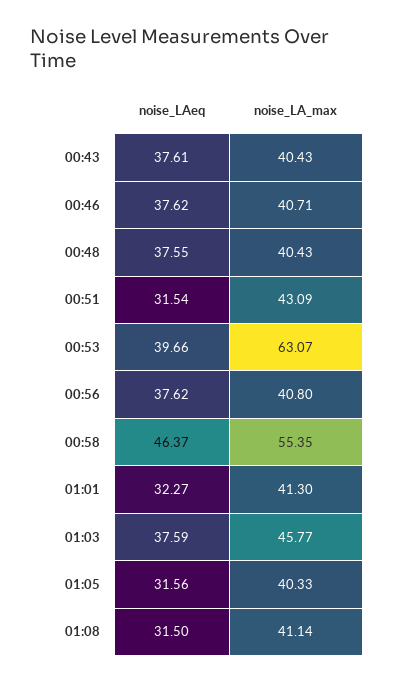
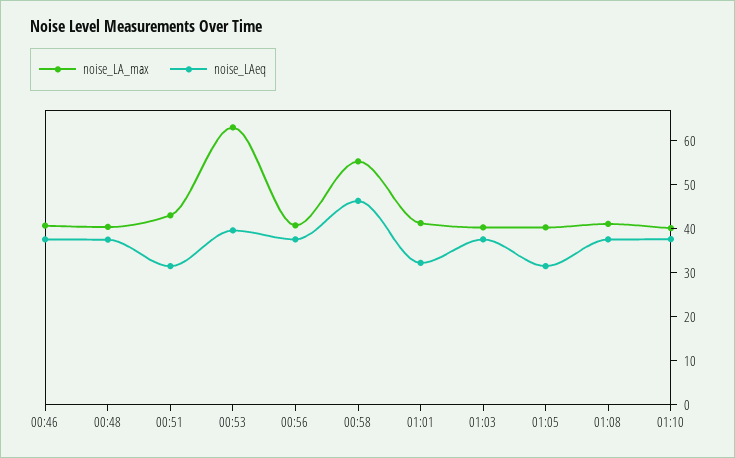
noise_LAeq, 00:43: 37.61 -> none
noise_LA_max, 00:43: 40.43 -> none
noise_LA_max, 01:03: 45.77 -> 40
noise_LAeq, 01:08: 31.5 -> 38
noise_LA_max, 01:10: none -> 40
noise_LAeq, 01:10: none -> 38

